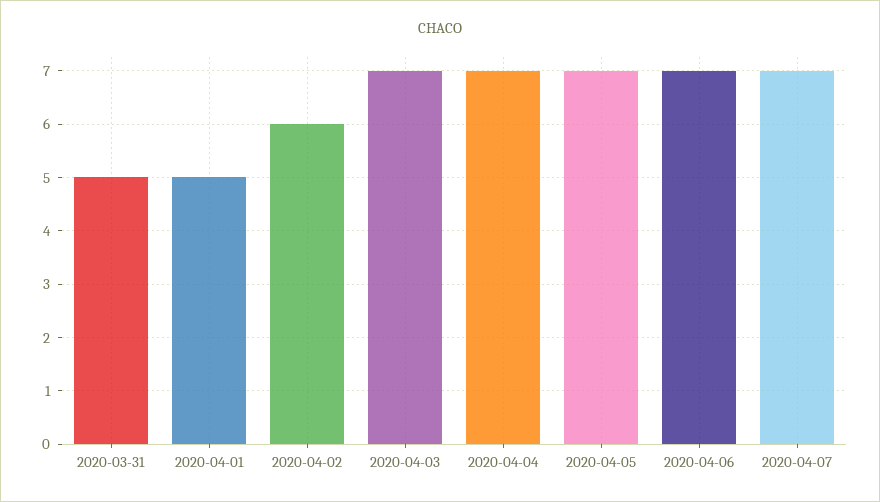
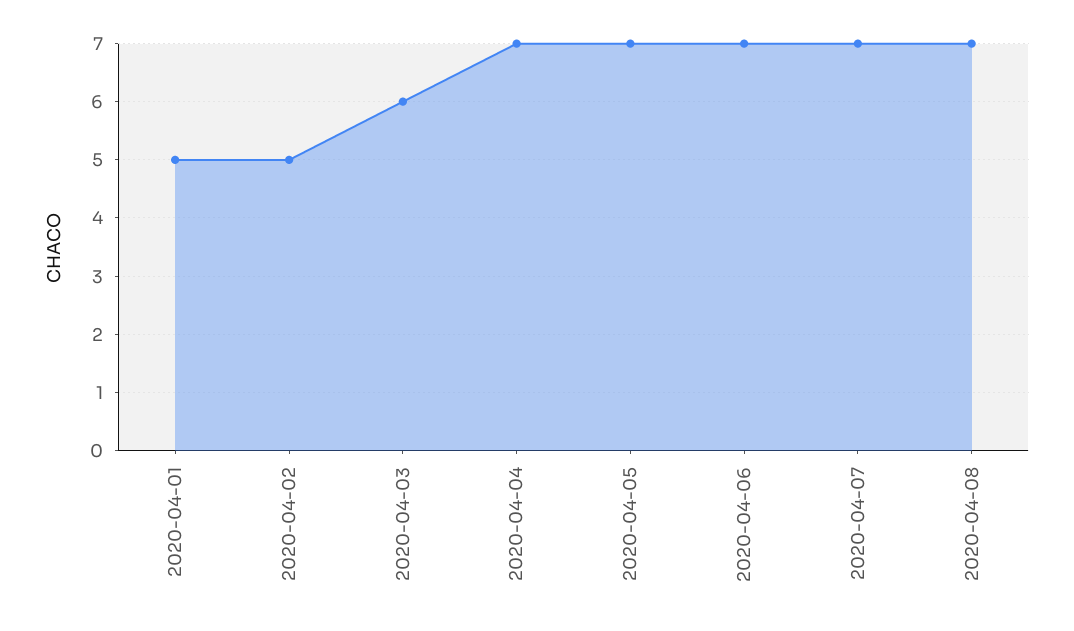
2020-03-31: 5 -> none
2020-04-02: 6 -> 5
2020-04-03: 7 -> 6
2020-04-08: none -> 7

